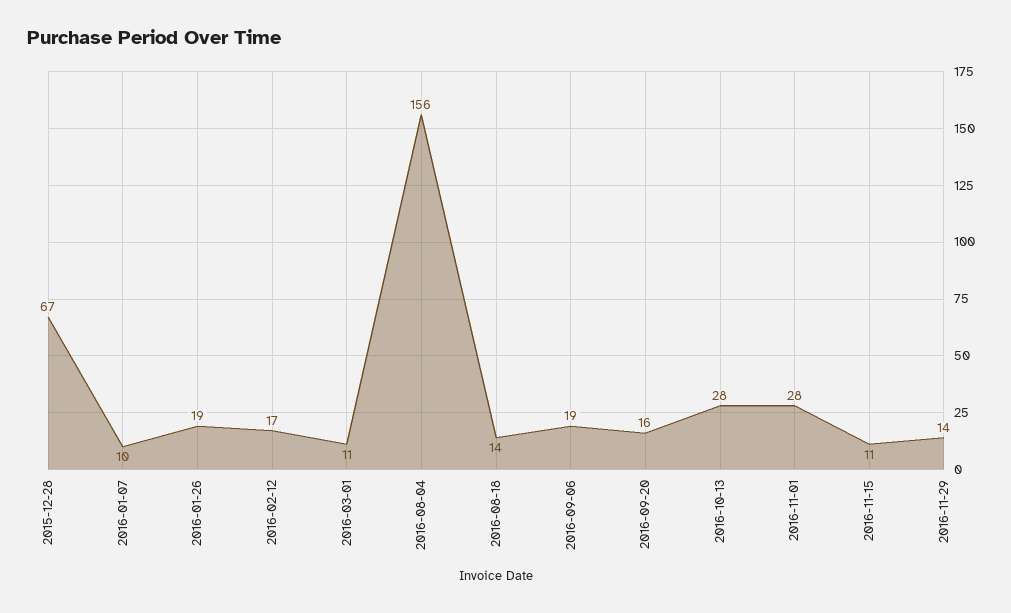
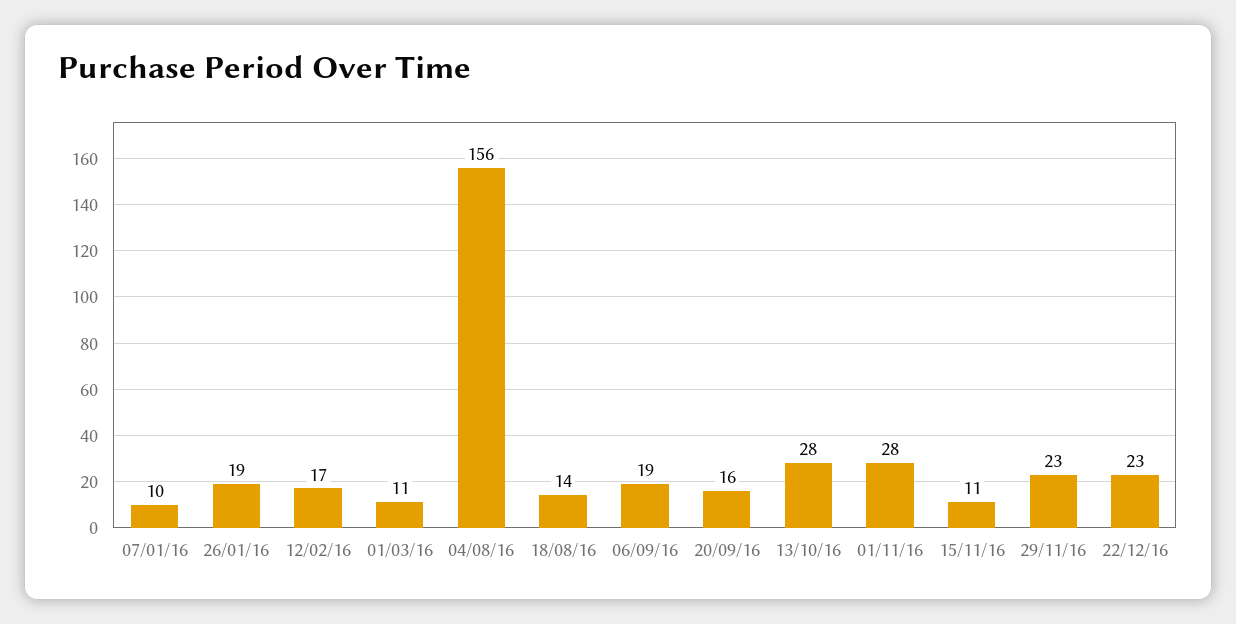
2015-12-28: 67 -> none
2016-11-29: 14 -> 23
22/12/16: none -> 23

